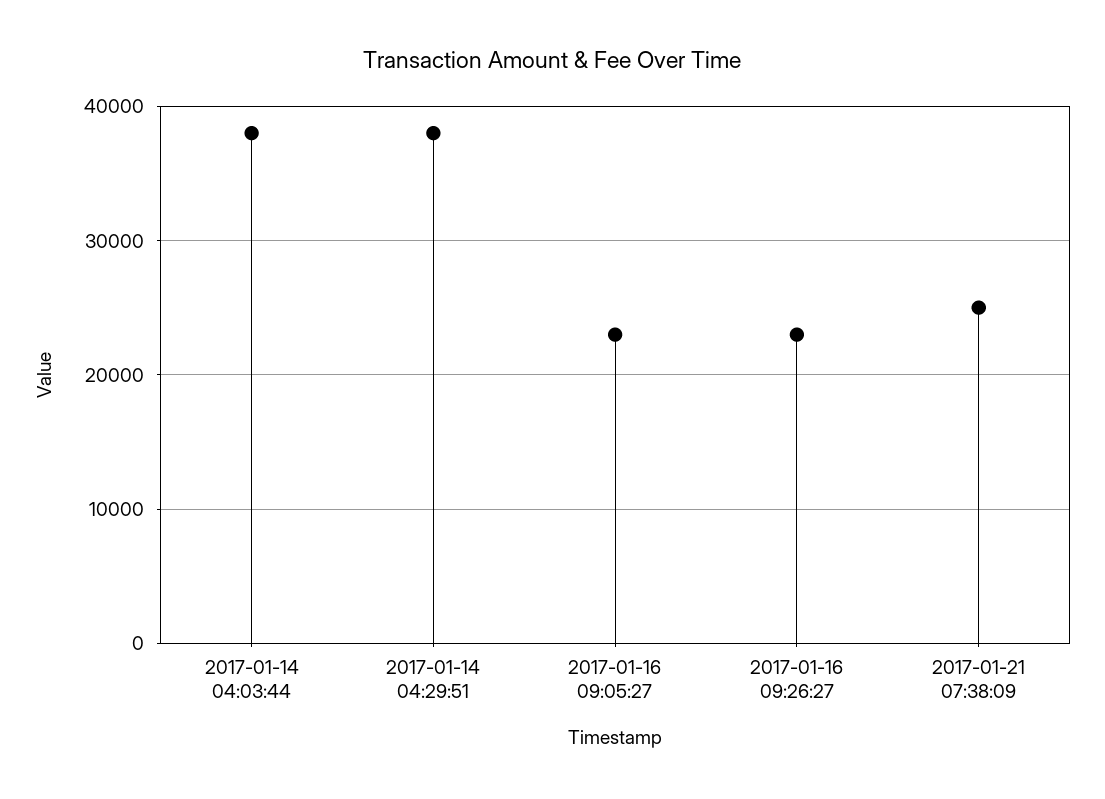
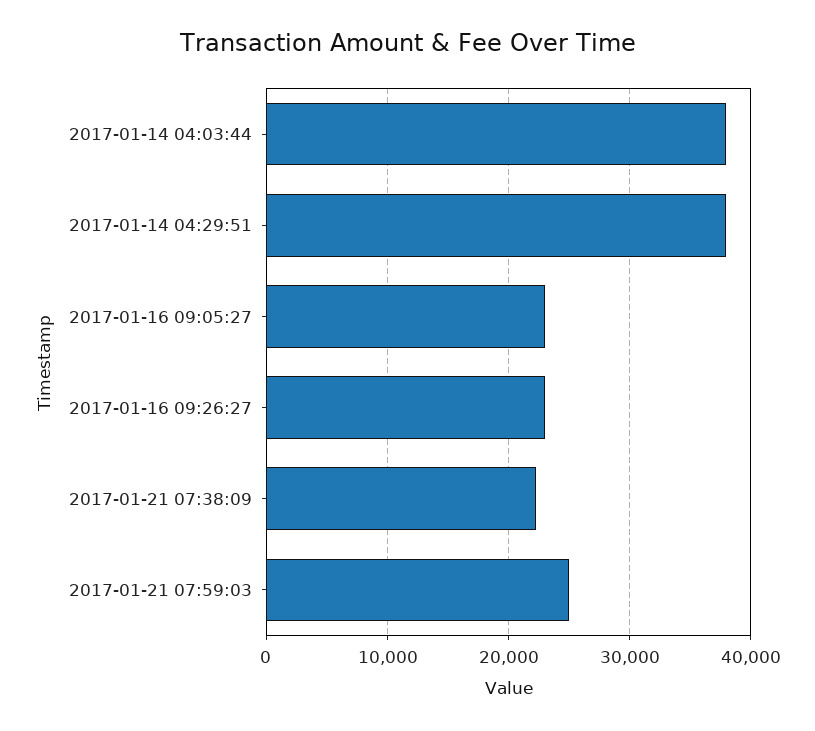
2017-01-21 07:38:09: 25000 -> 22000
2017-01-21 07:59:03: none -> 25000

